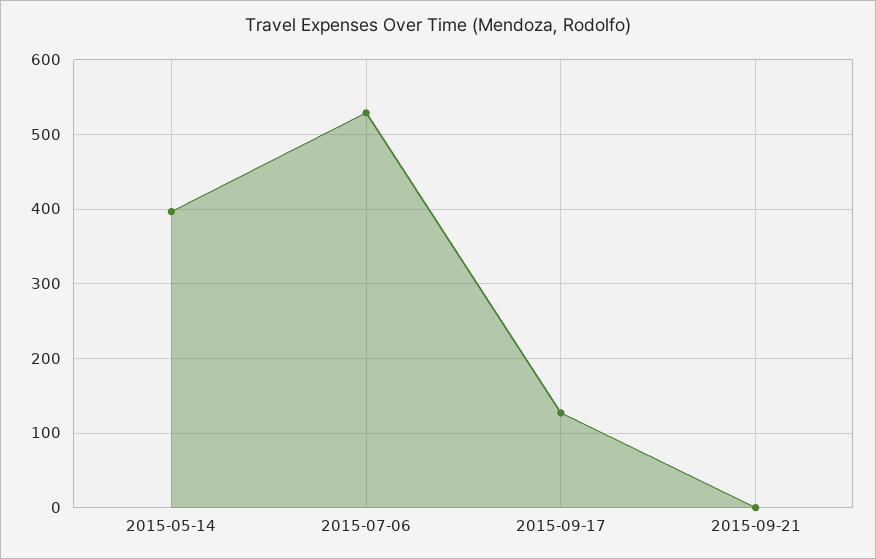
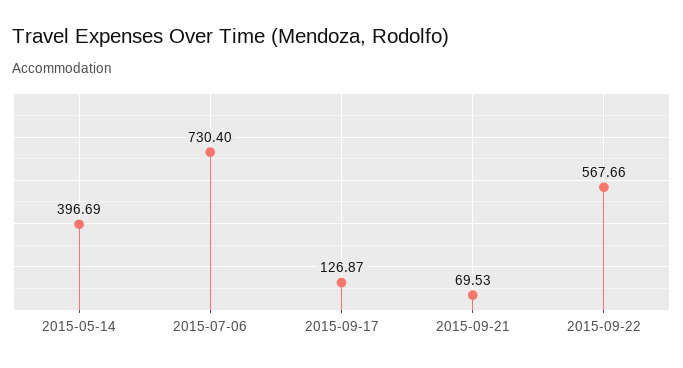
2015-07-06: 530 -> 730.4
2015-09-21: 0 -> 69.53
2015-09-22: none -> 567.66

